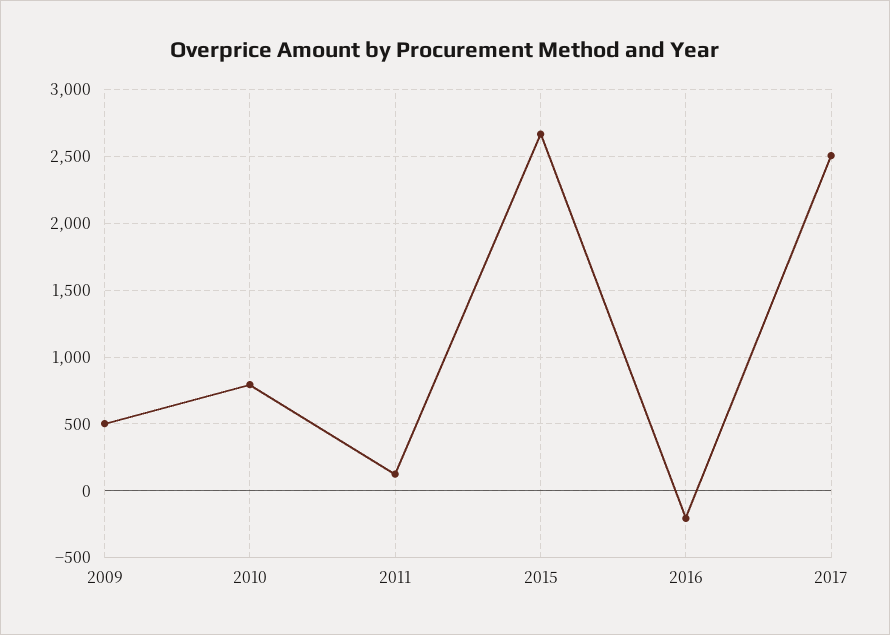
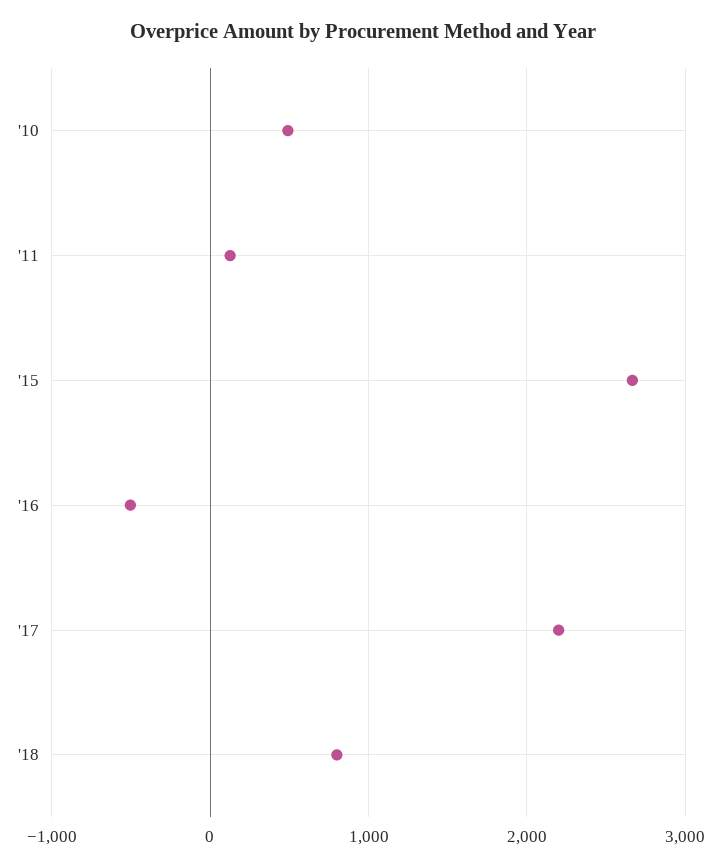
2009: 500 -> none
2010: 800 -> 500
2016: -200 -> -500
2017: 2500 -> 2200
'18: none -> 800

